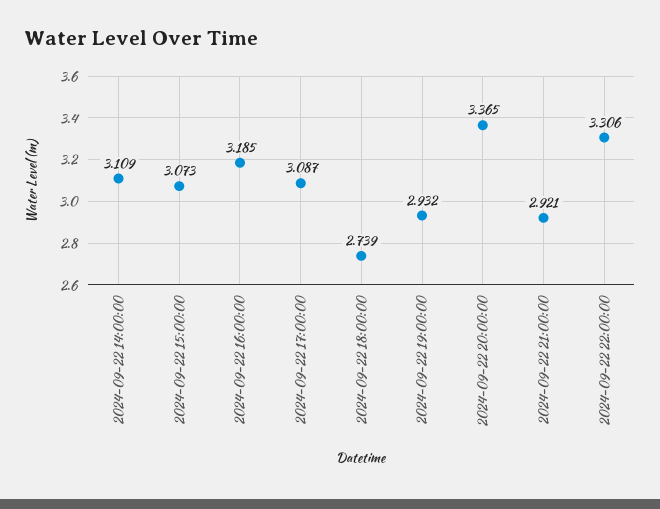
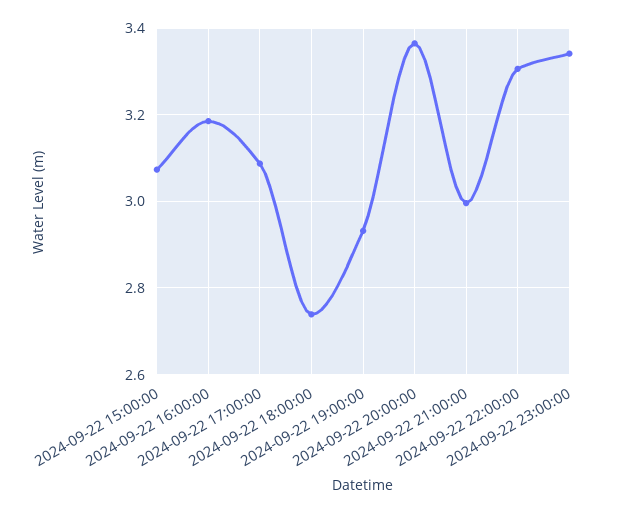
2024-09-22 14:00:00: 3.109 -> none
2024-09-22 21:00:00: 2.921 -> 3
2024-09-22 23:00:00: none -> 3.34

